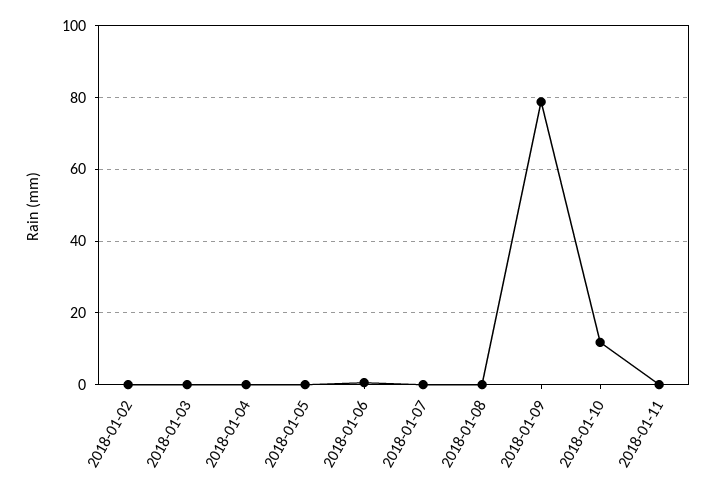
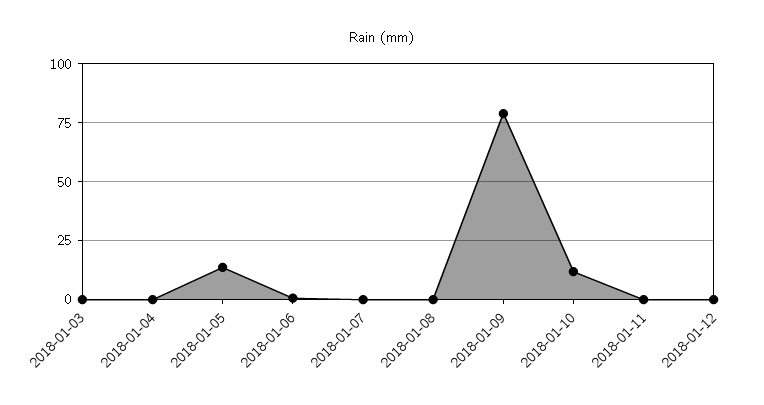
2018-01-02: 0 -> none
2018-01-05: 0 -> 15
2018-01-12: none -> 0

